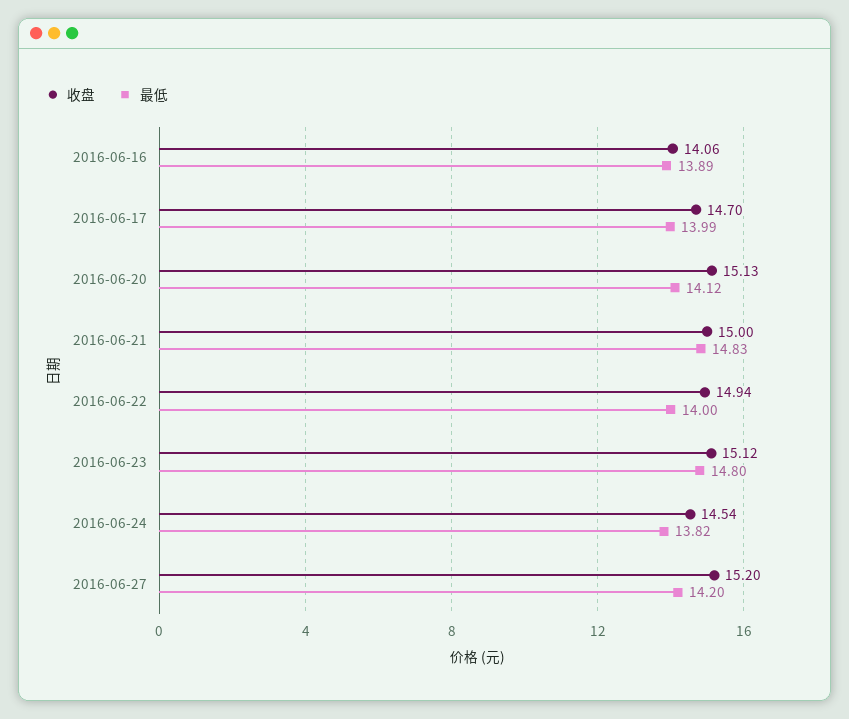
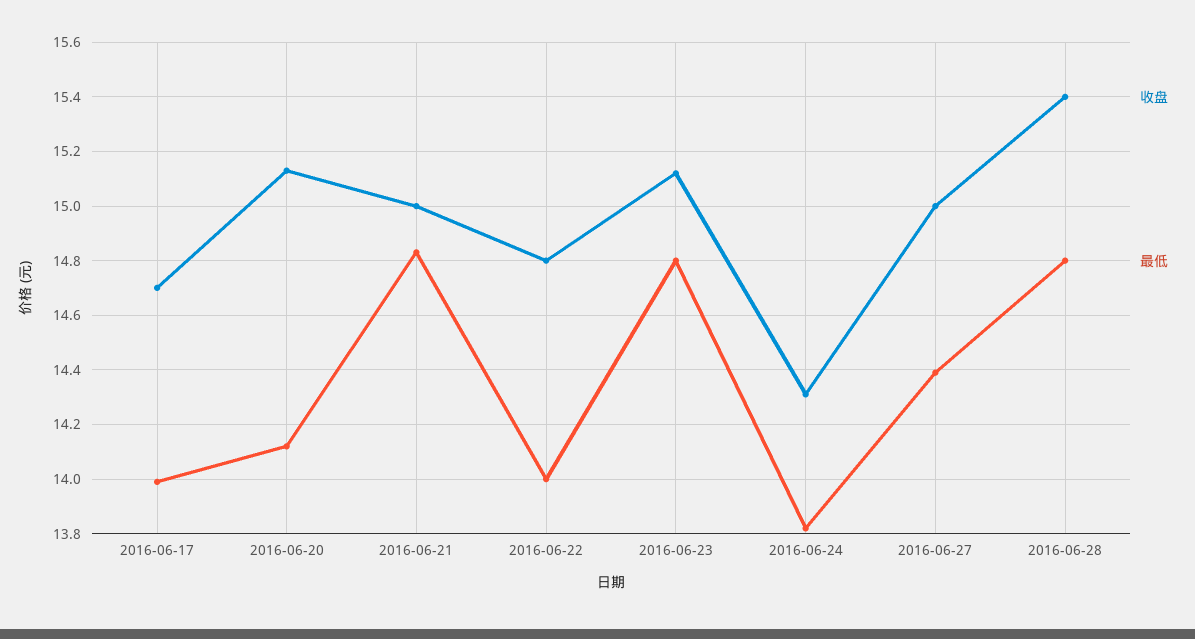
收盘, 2016-06-16: 14.06 -> none
最低, 2016-06-16: 13.89 -> none
收盘, 2016-06-22: 14.94 -> 14.8
收盘, 2016-06-24: 14.54 -> 14.3
收盘, 2016-06-27: 15.2 -> 15
最低, 2016-06-27: 14.2 -> 14.4
收盘, 2016-06-28: none -> 15.4
最低, 2016-06-28: none -> 14.8

